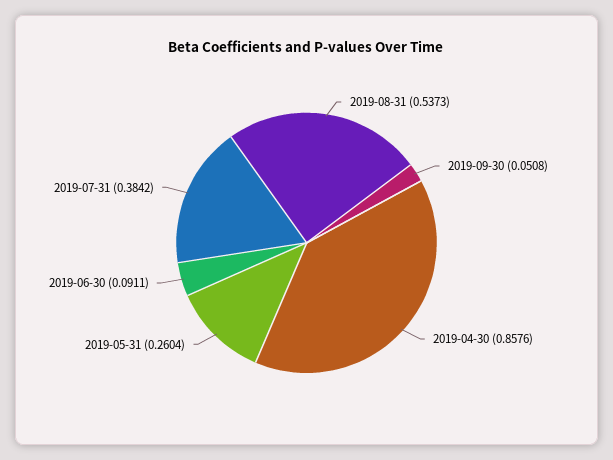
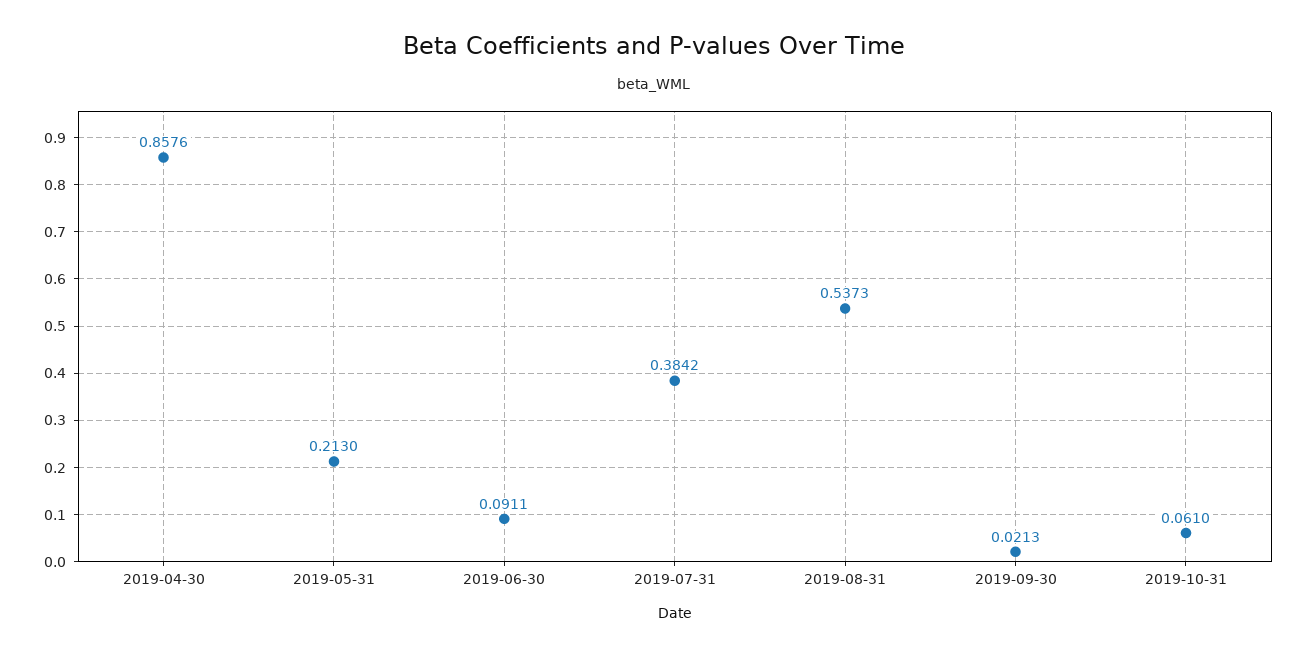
2019-09-30: 0.0508 -> 0.0213
2019-05-31: 0.2604 -> 0.213
2019-10-31: none -> 0.061

